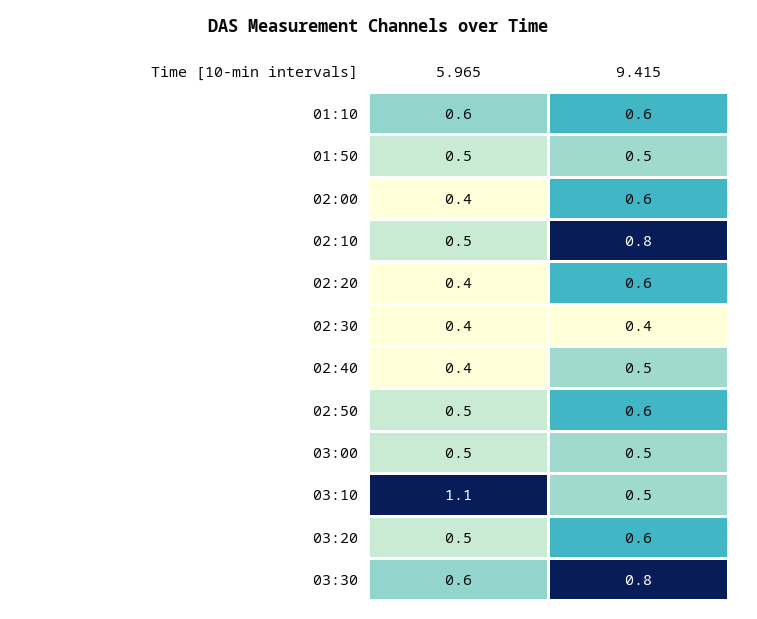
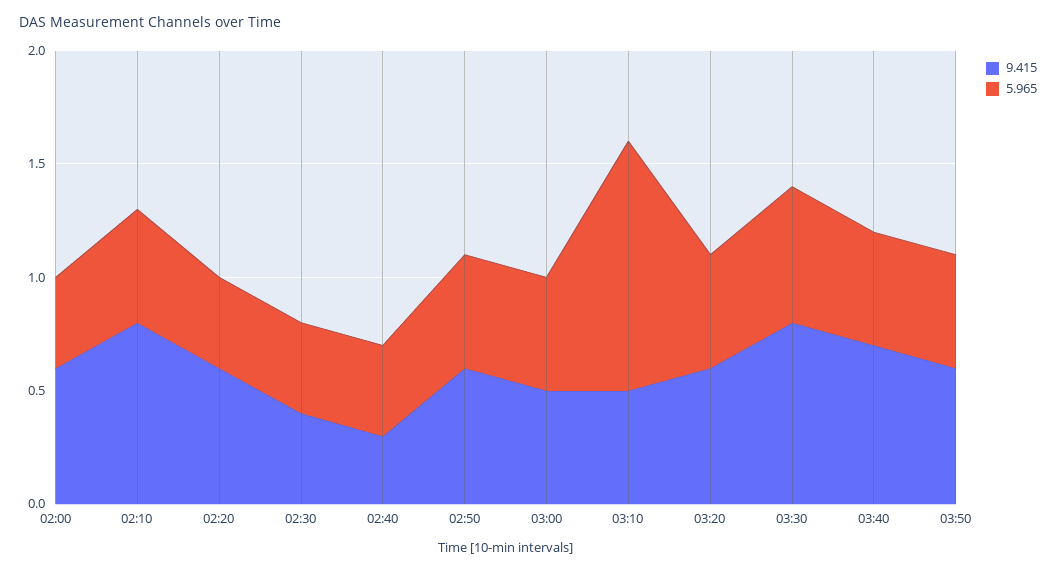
5.965, 01:10: 0.6 -> none
9.415, 01:10: 0.6 -> none
5.965, 01:50: 0.5 -> none
9.415, 01:50: 0.5 -> none
9.415, 02:40: 0.5 -> 0.3
9.415, 03:40: none -> 0.7
5.965, 03:40: none -> 0.5
9.415, 03:50: none -> 0.6
5.965, 03:50: none -> 0.5

